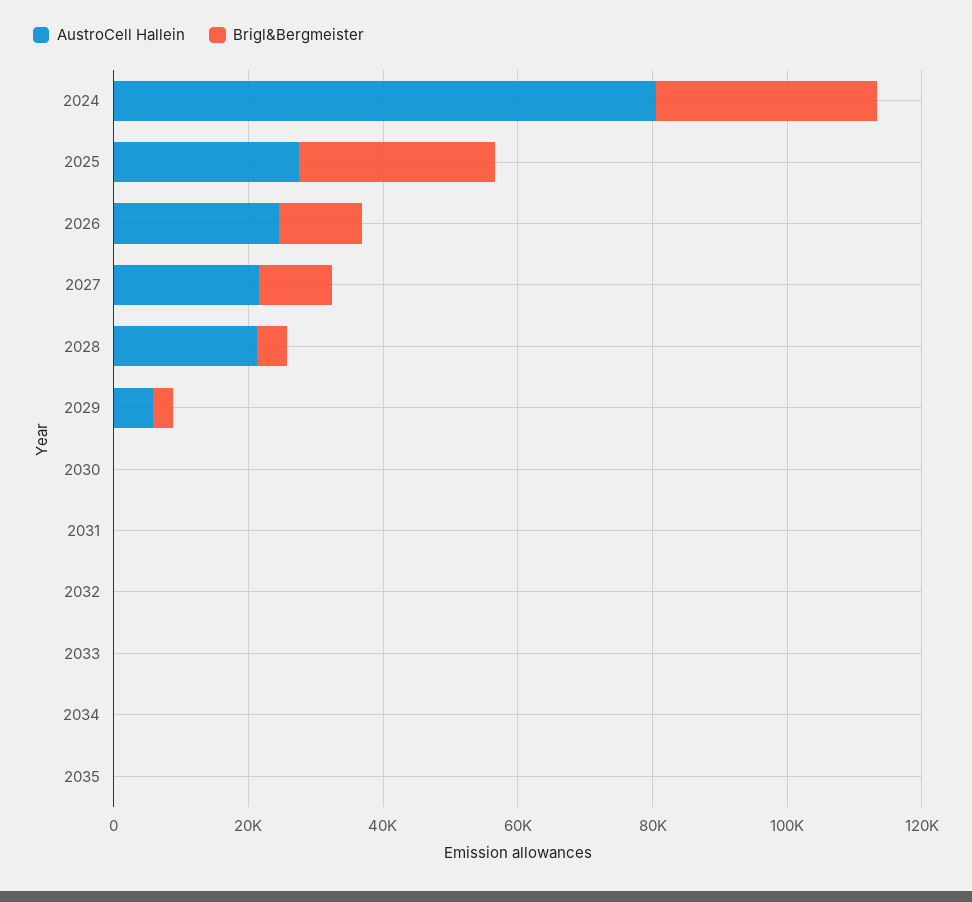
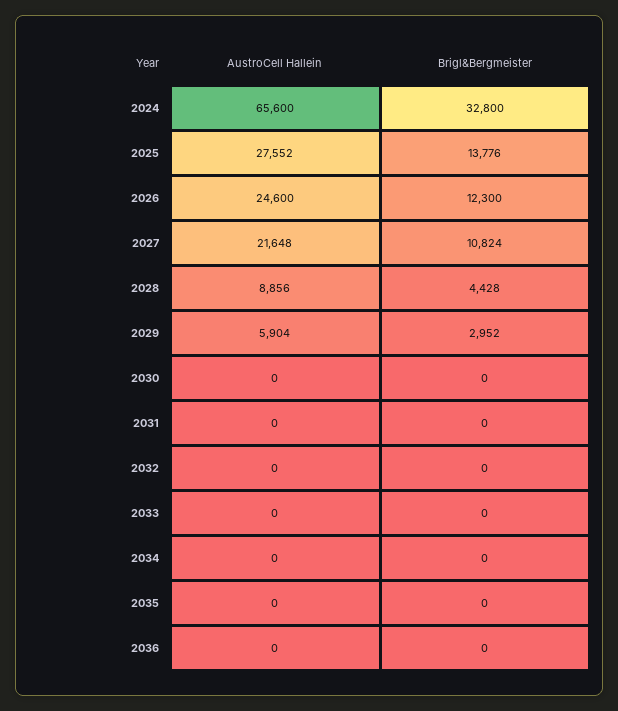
AustroCell Hallein, 2024: 80000 -> 65600
Brigl&Bergmeister, 2025: 30000 -> 13776
AustroCell Hallein, 2028: 20000 -> 8856
AustroCell Hallein, 2036: none -> 0
Brigl&Bergmeister, 2036: none -> 0

